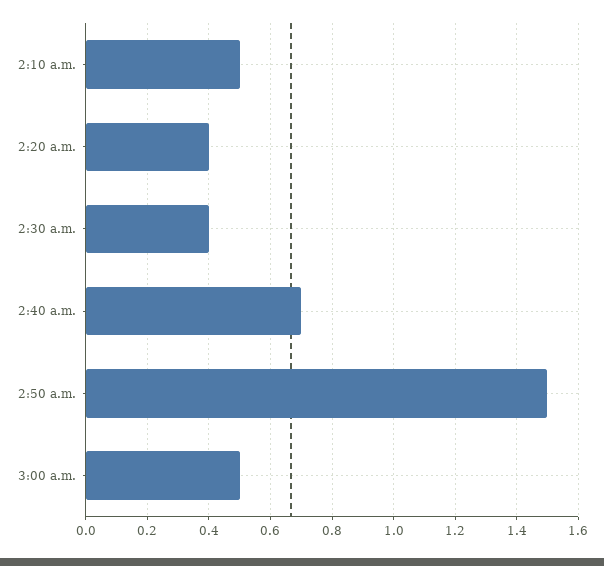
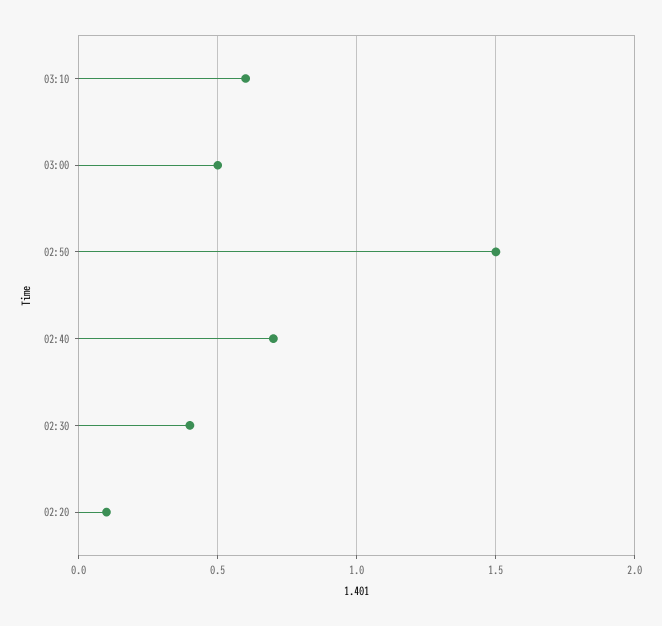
2:10 a.m.: 0.5 -> none
2:20 a.m.: 0.4 -> 0.1
03:10: none -> 0.6

